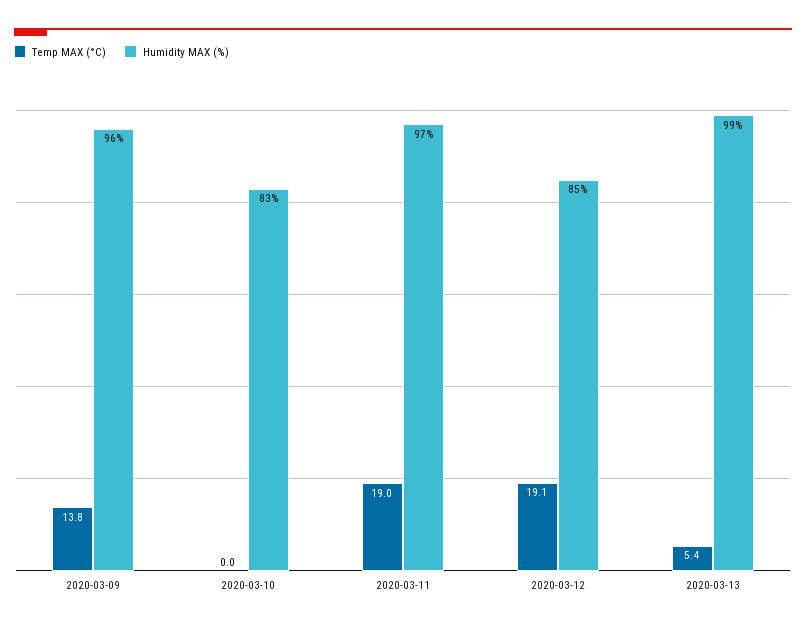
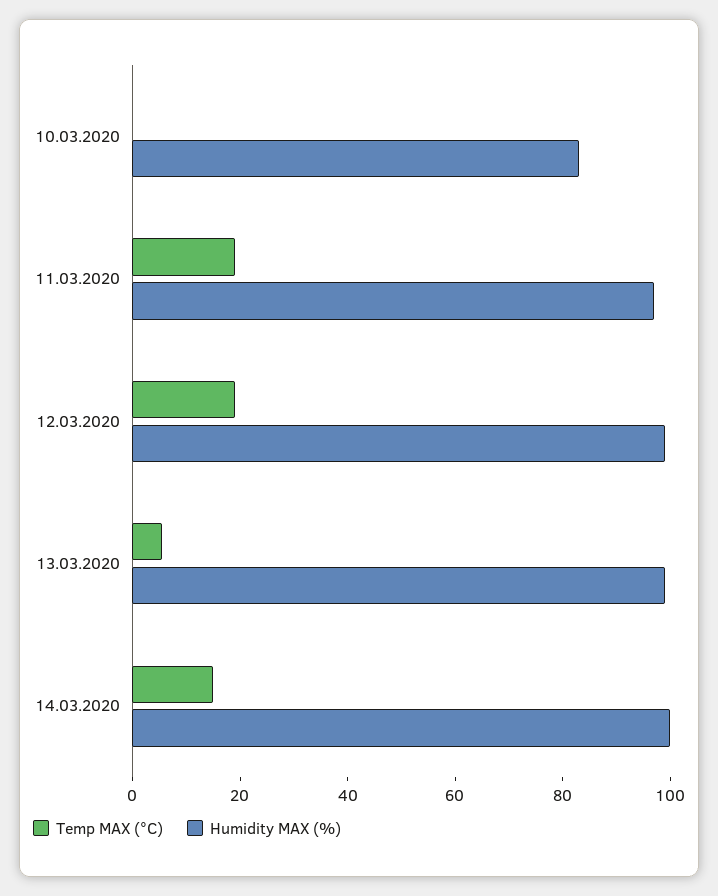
Temp MAX (°C), 2020-03-09: 13.8 -> none
Humidity MAX (%), 2020-03-09: 96 -> none
Humidity MAX (%), 2020-03-12: 85 -> 100
Temp MAX (°C), 14.03.2020: none -> 15
Humidity MAX (%), 14.03.2020: none -> 100

